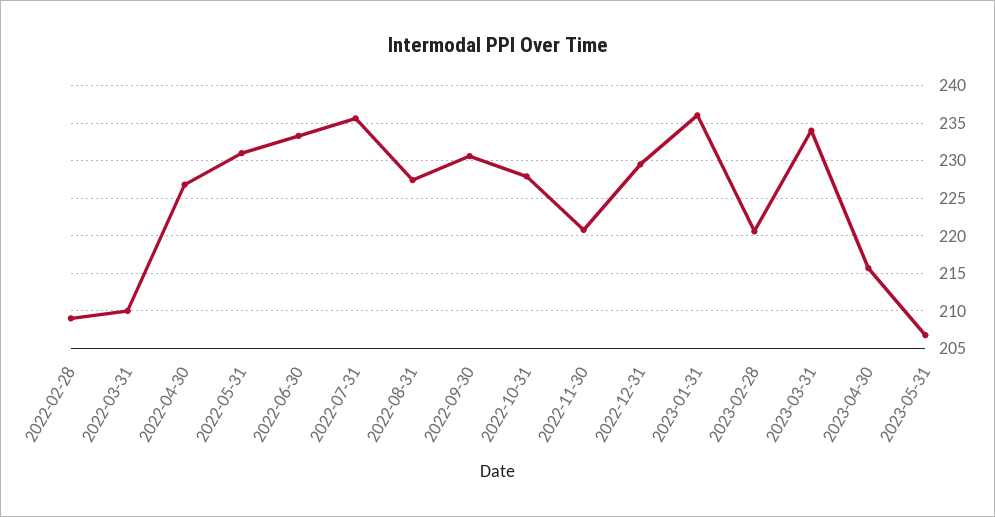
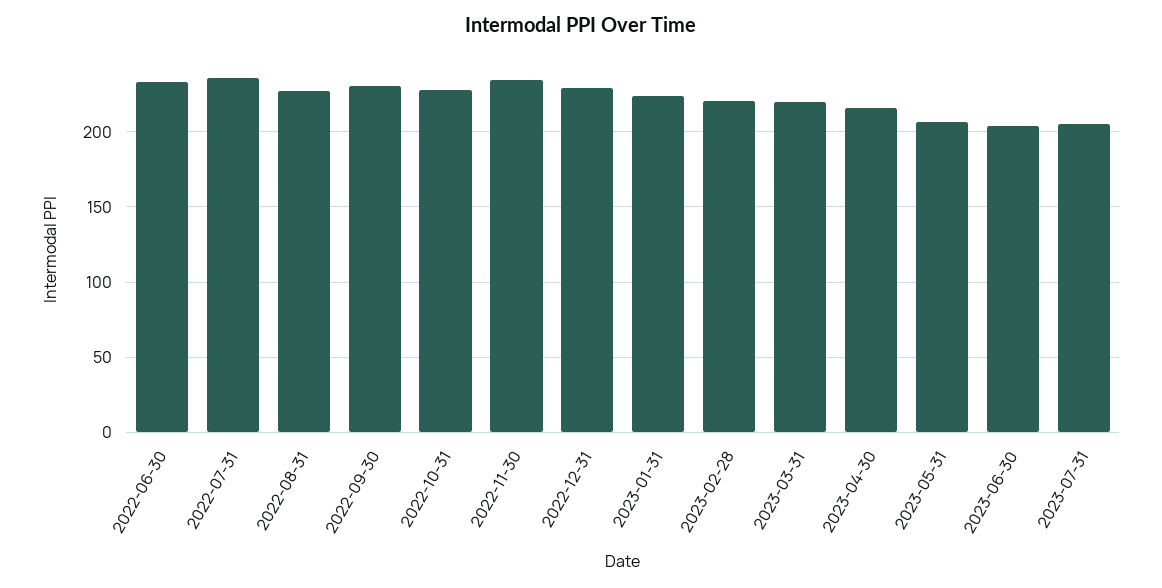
2022-02-28: 209 -> none
2022-03-31: 210 -> none
2022-04-30: 227 -> none
2022-05-31: 231 -> none
2022-11-30: 221 -> 235
2023-01-31: 236 -> 225
2023-03-31: 234 -> 220
2023-06-30: none -> 205
2023-07-31: none -> 205

